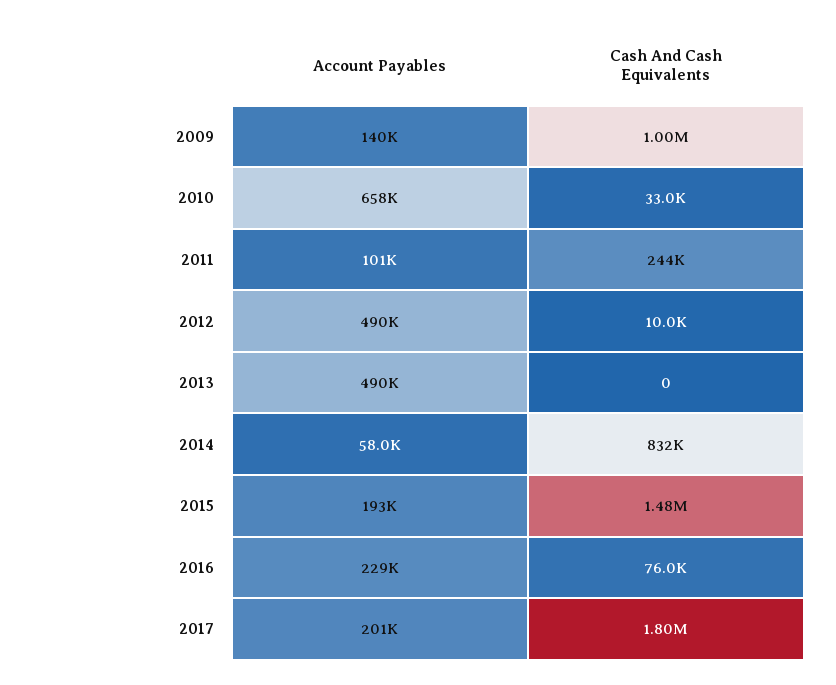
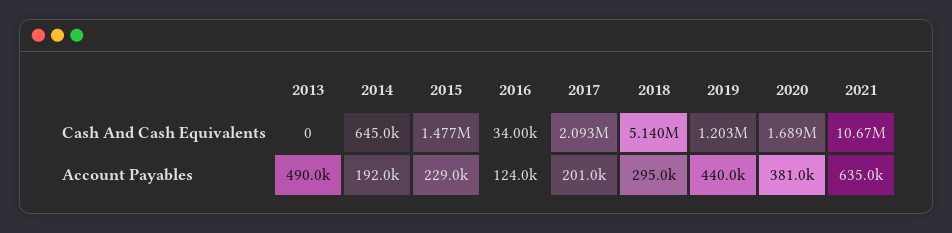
Account Payables, 2009: 140000 -> none
Cash And Cash Equivalents, 2009: 1000000 -> none
Account Payables, 2010: 658000 -> none
Cash And Cash Equivalents, 2010: 33000 -> none
Account Payables, 2011: 101000 -> none
Cash And Cash Equivalents, 2011: 244000 -> none
Account Payables, 2012: 490000 -> none
Cash And Cash Equivalents, 2012: 10000 -> none
Account Payables, 2014: 58000 -> 192000
Cash And Cash Equivalents, 2014: 832000 -> 645000
Account Payables, 2015: 193000 -> 229000
Account Payables, 2016: 229000 -> 124000
Cash And Cash Equivalents, 2016: 76000 -> 34000
Cash And Cash Equivalents, 2017: 1800000 -> 2093000
Cash And Cash Equivalents, 2018: none -> 5140000
Cash And Cash Equivalents, 2019: none -> 1203000
Cash And Cash Equivalents, 2020: none -> 1689000
Cash And Cash Equivalents, 2021: none -> 10670000
Account Payables, 2018: none -> 295000
Account Payables, 2019: none -> 440000
Account Payables, 2020: none -> 381000
Account Payables, 2021: none -> 635000

